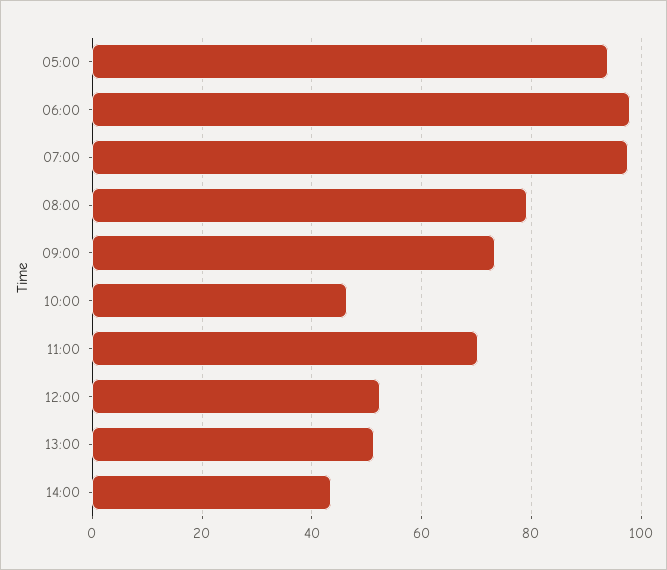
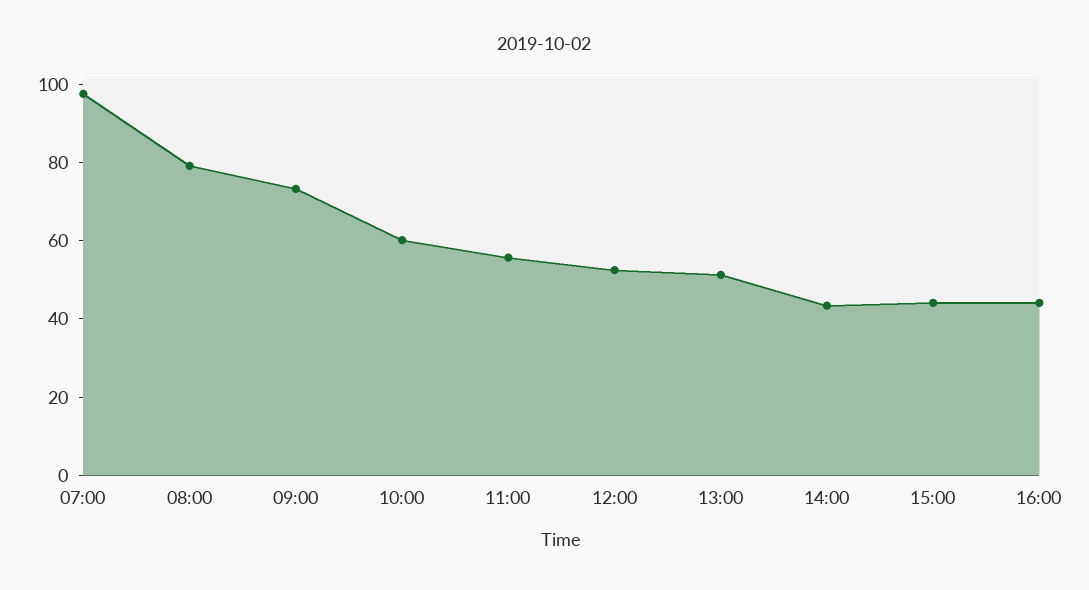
05:00: 94 -> none
06:00: 98 -> none
10:00: 46 -> 60
11:00: 70 -> 55
15:00: none -> 45
16:00: none -> 45

